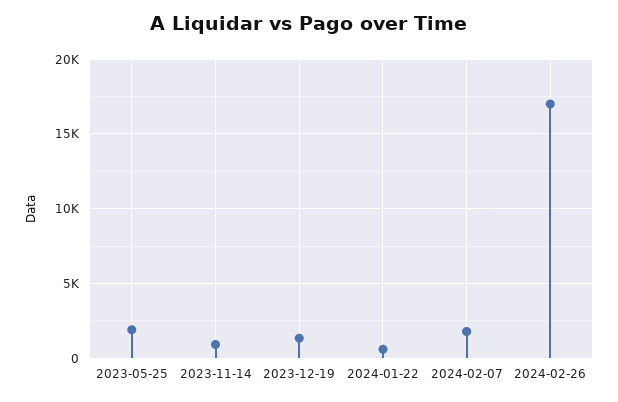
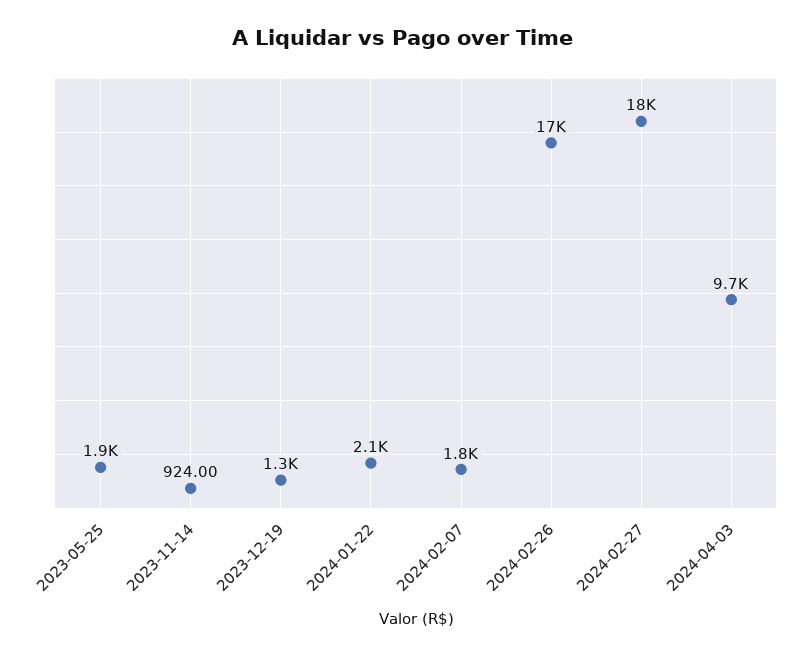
2024-01-22: 500 -> 2100
2024-02-27: none -> 18000
2024-04-03: none -> 9700

